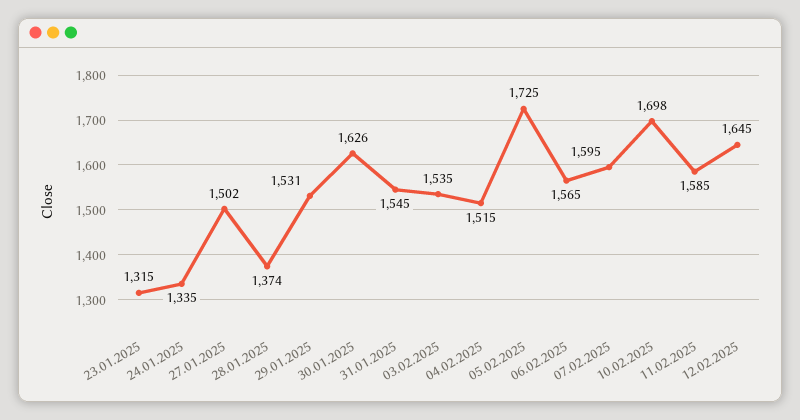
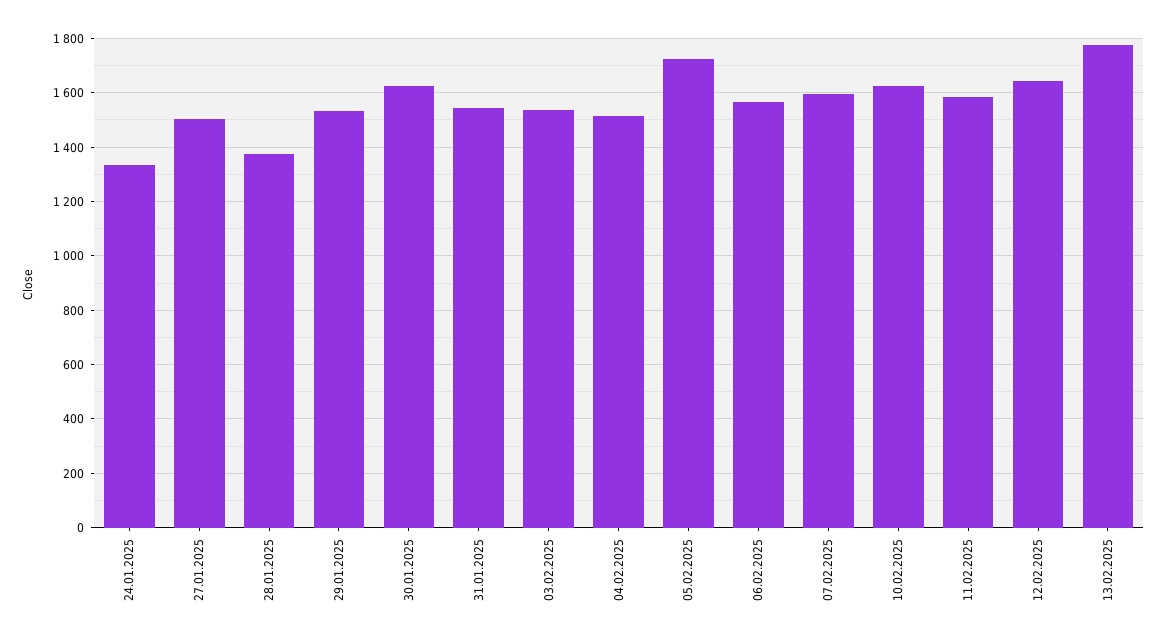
23.01.2025: 1315 -> none
10.02.2025: 1698 -> 1625
13.02.2025: none -> 1775

